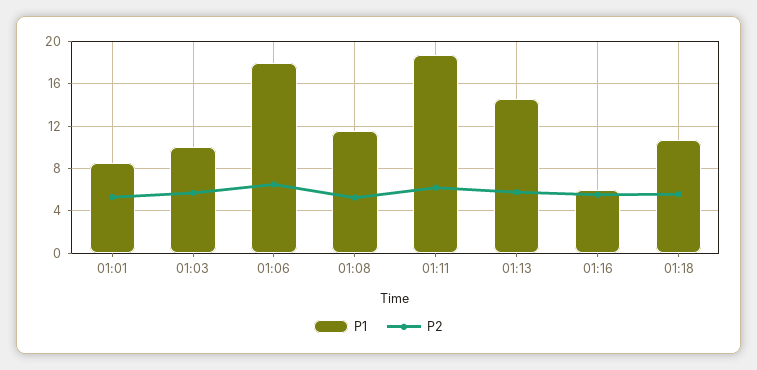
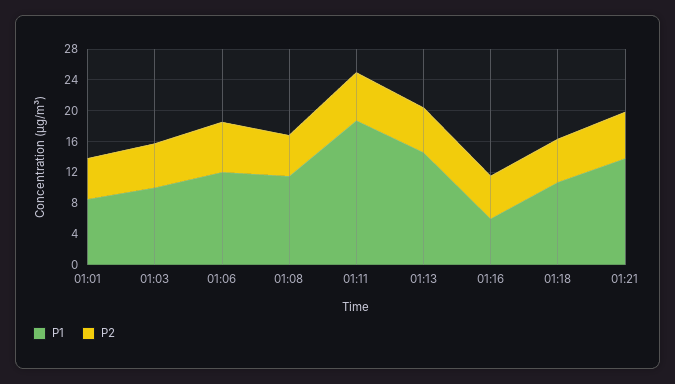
P1, 01:06: 18 -> 12
P1, 01:21: none -> 14
P2, 01:21: none -> 6

